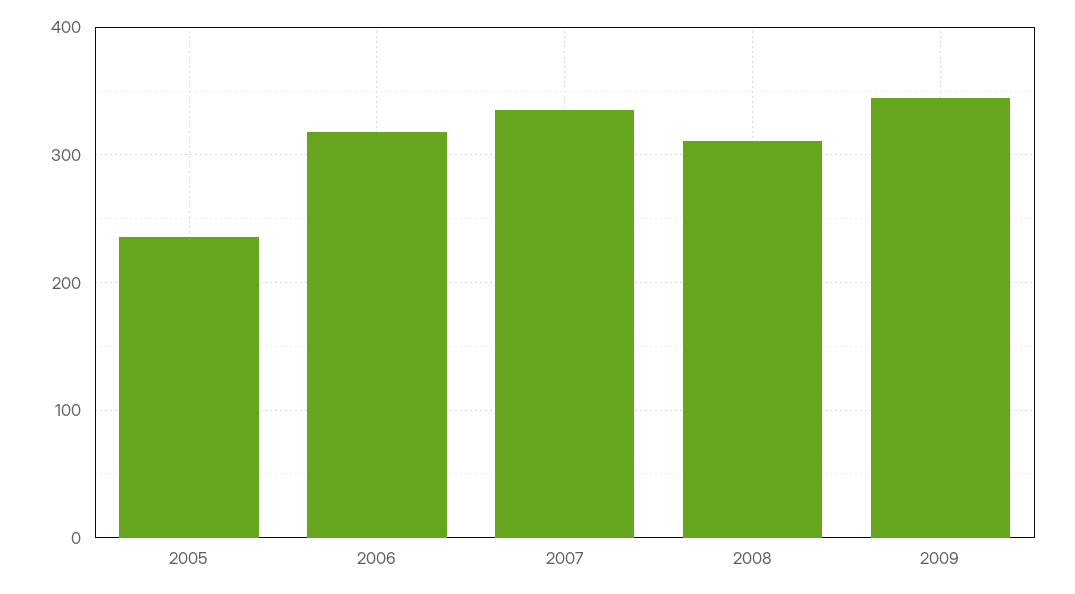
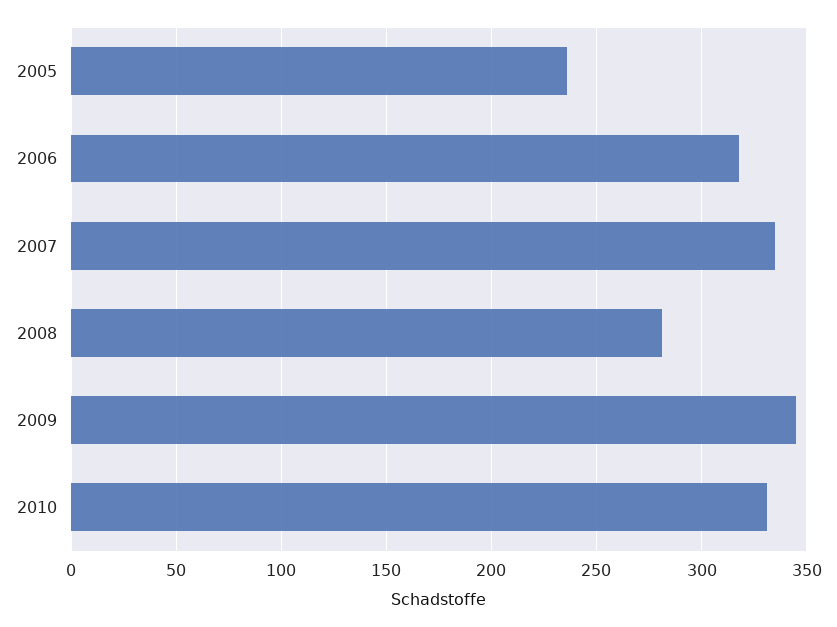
2008: 310 -> 280
2010: none -> 330

